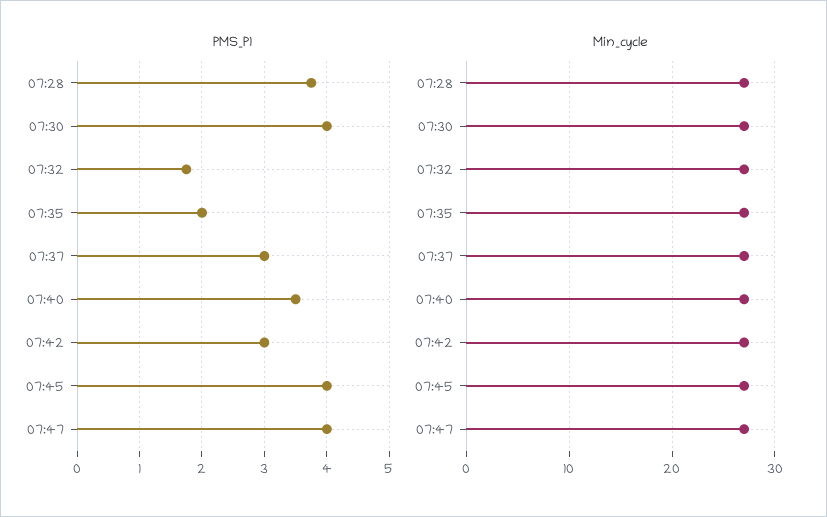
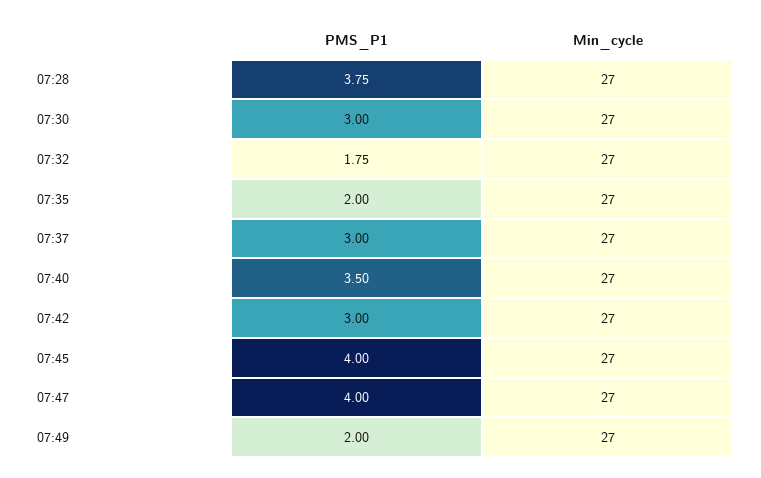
PMS_P1, 07:30: 4 -> 3
PMS_P1, 07:49: none -> 2
Min_cycle, 07:49: none -> 27

